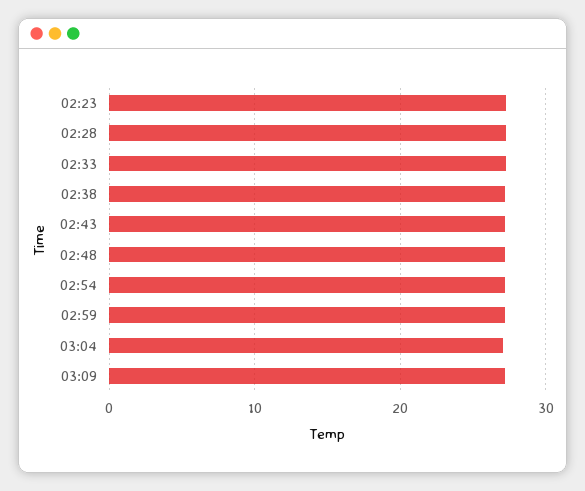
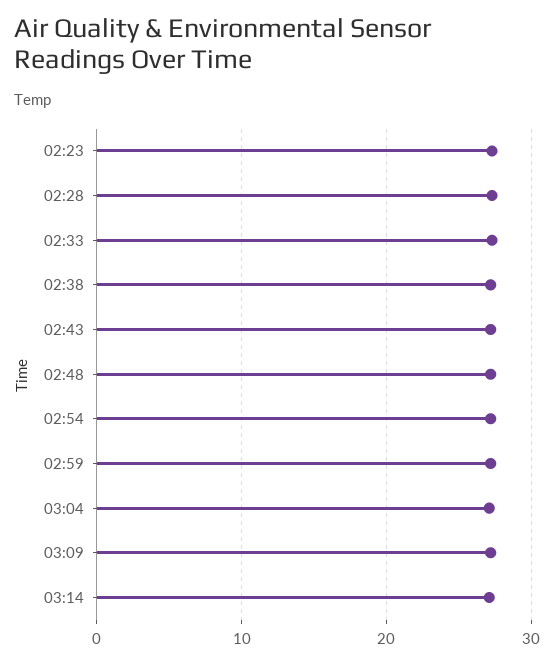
03:14: none -> 27

